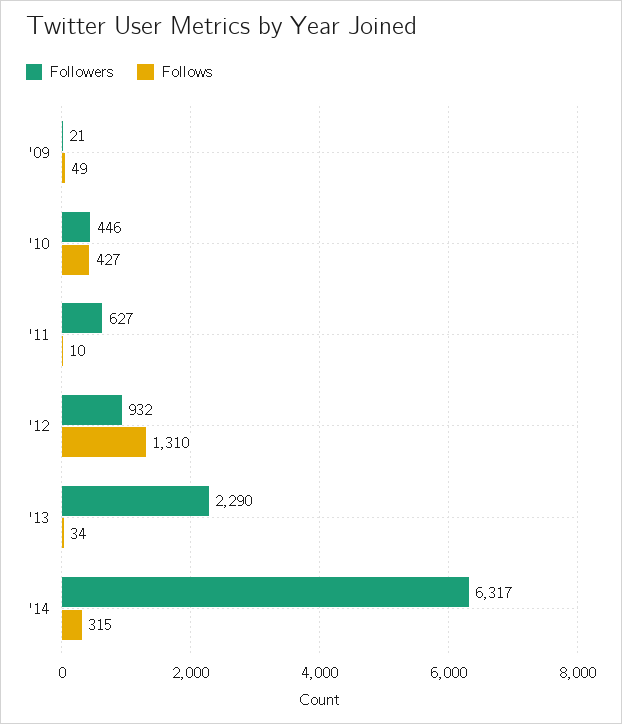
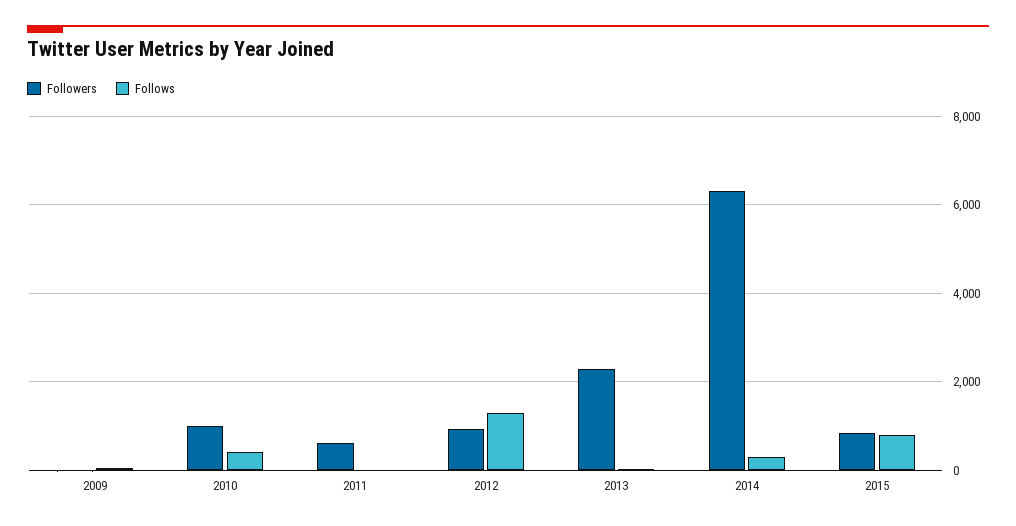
Followers, '10: 446 -> 1000
Followers, 2015: none -> 800
Follows, 2015: none -> 800

